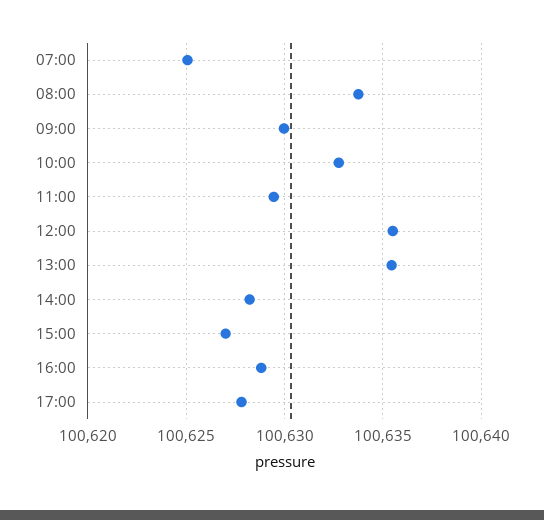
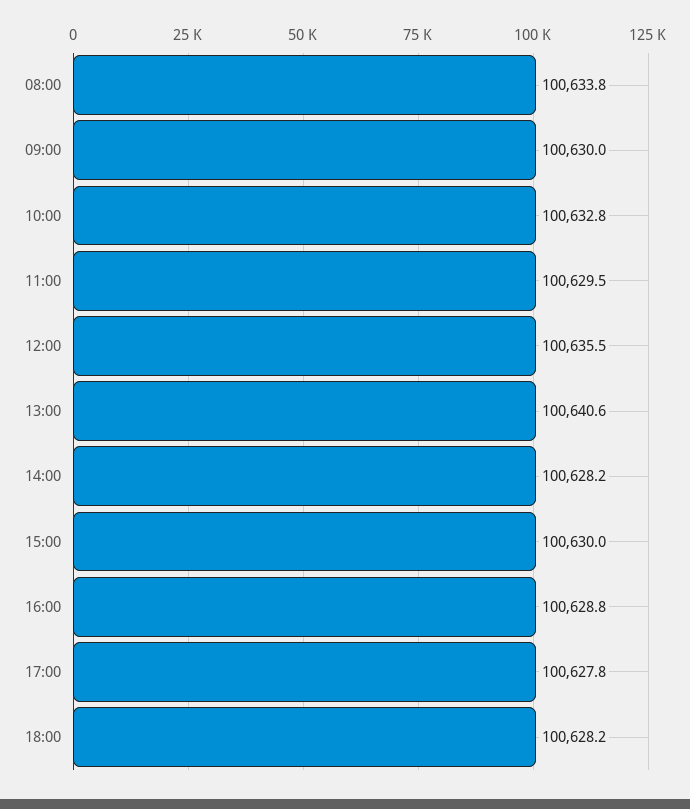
07:00: 100625 -> none
13:00: 100635.5 -> 100640.6
15:00: 100627 -> 100630
18:00: none -> 100628.2

